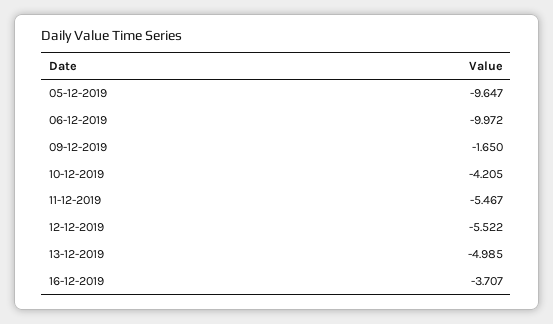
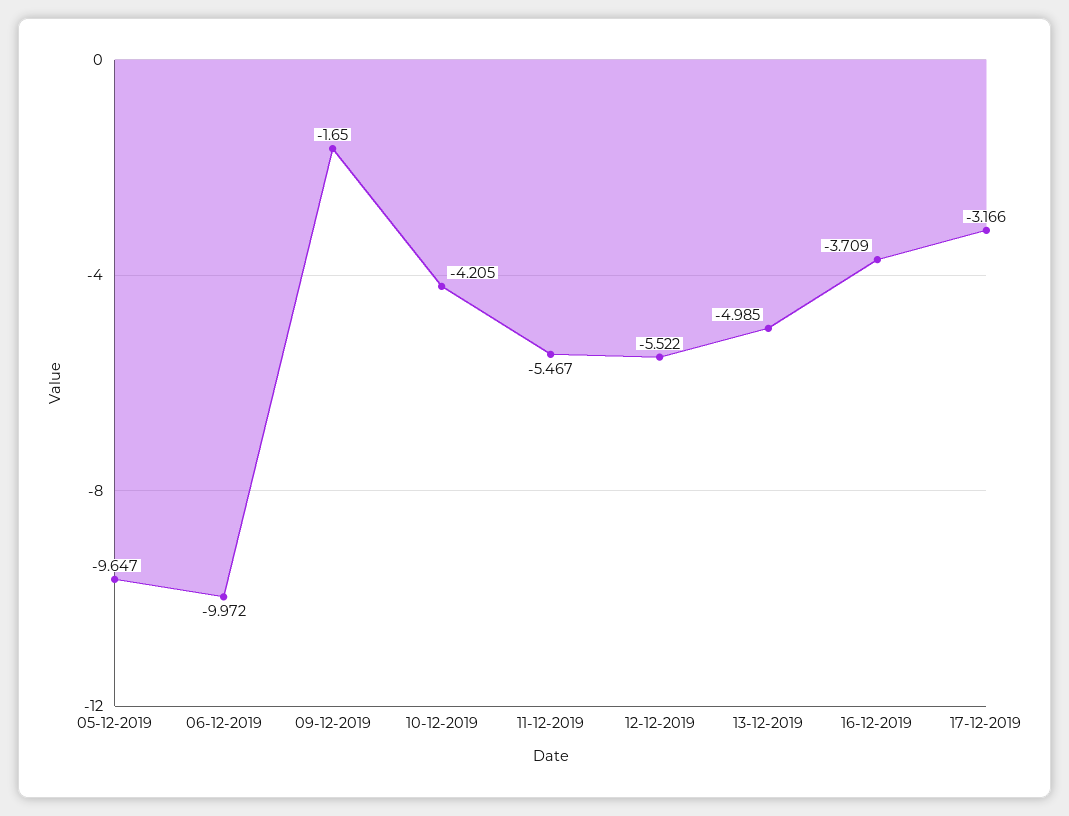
16-12-2019: -3.707 -> -3.709
17-12-2019: none -> -3.166

